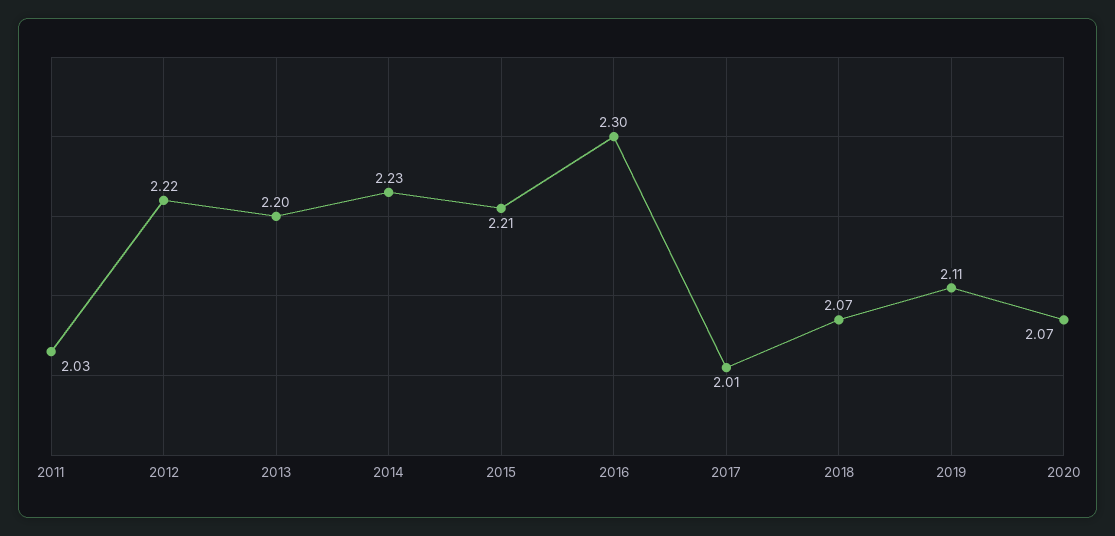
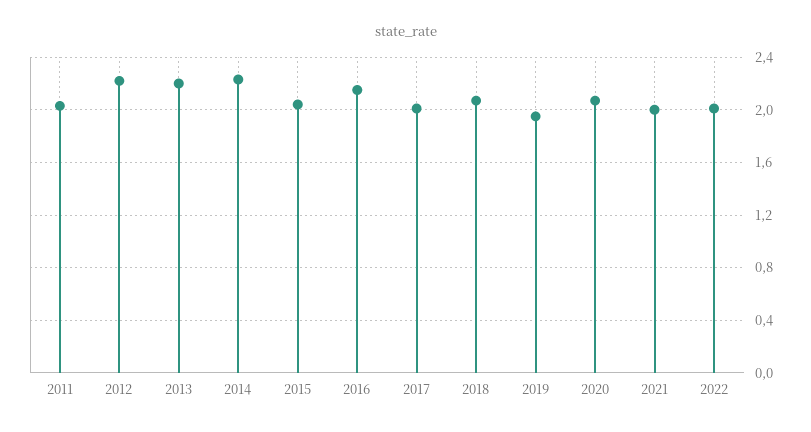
2015: 2.21 -> 2.05
2016: 2.3 -> 2.15
2019: 2.11 -> 1.95
2021: none -> 2
2022: none -> 2

